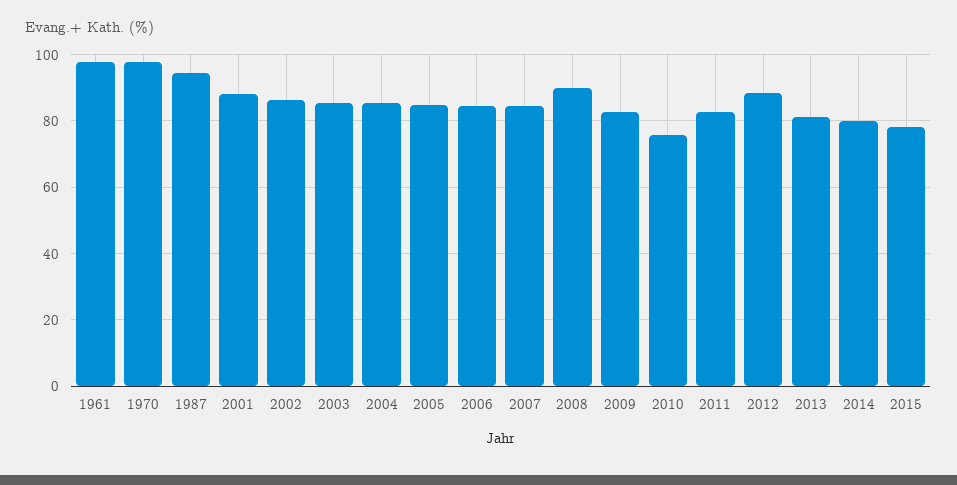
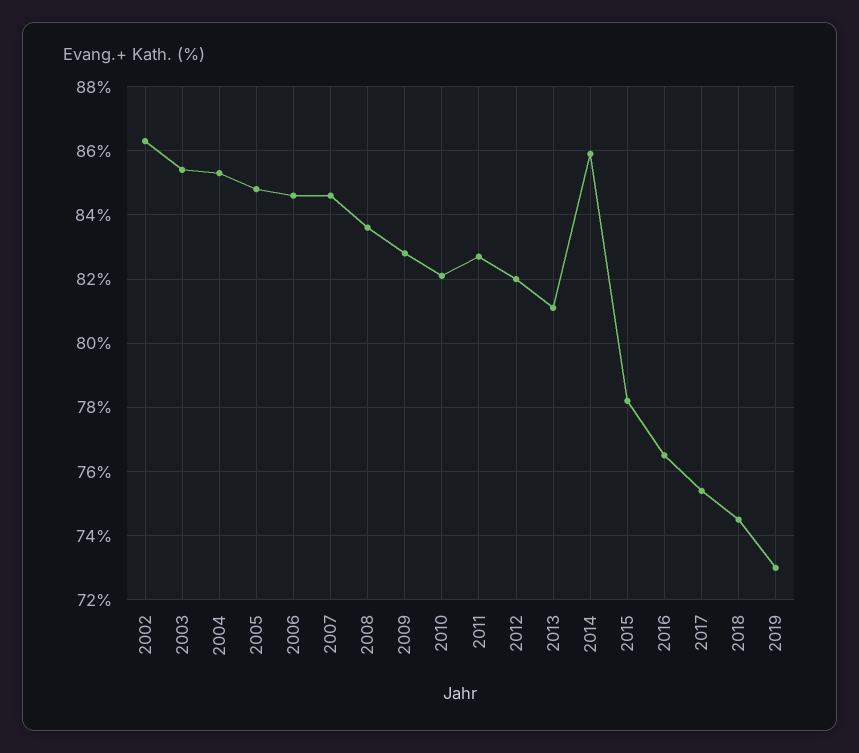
1961: 98 -> none
1970: 98 -> none
1987: 94 -> none
2001: 88 -> none
2008: 90 -> 83.5
2010: 76 -> 82
2012: 88 -> 82
2014: 80 -> 86
2016: none -> 76.5
2017: none -> 75.5
2018: none -> 74.5
2019: none -> 73

